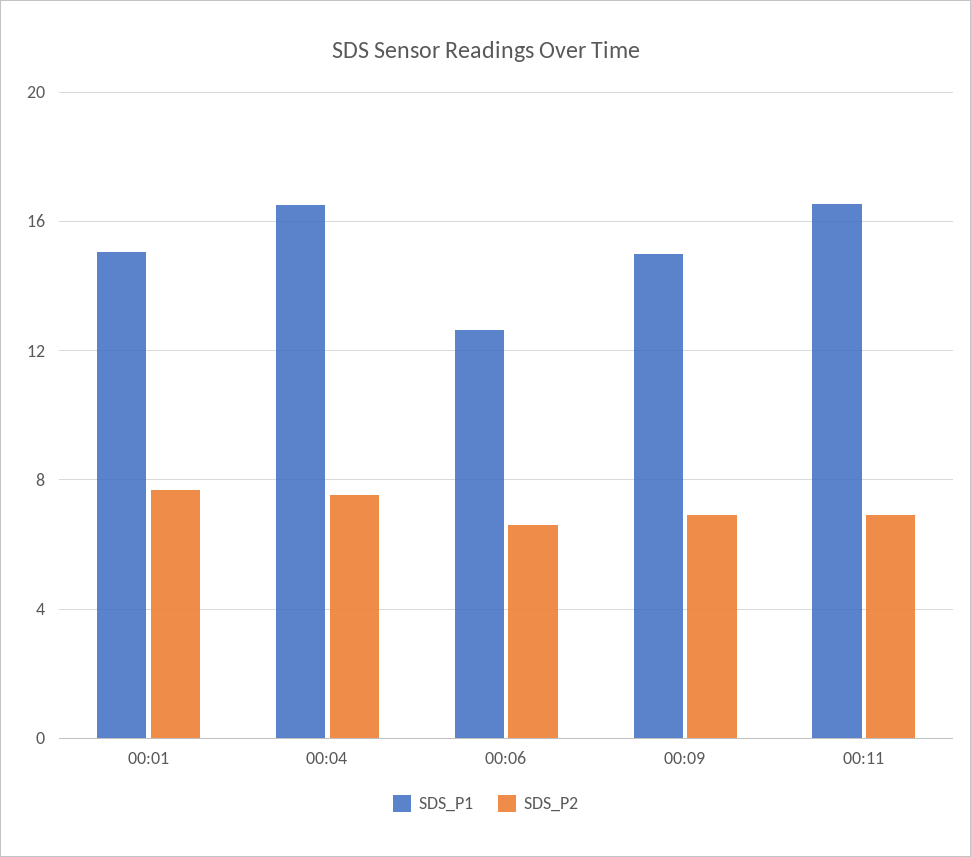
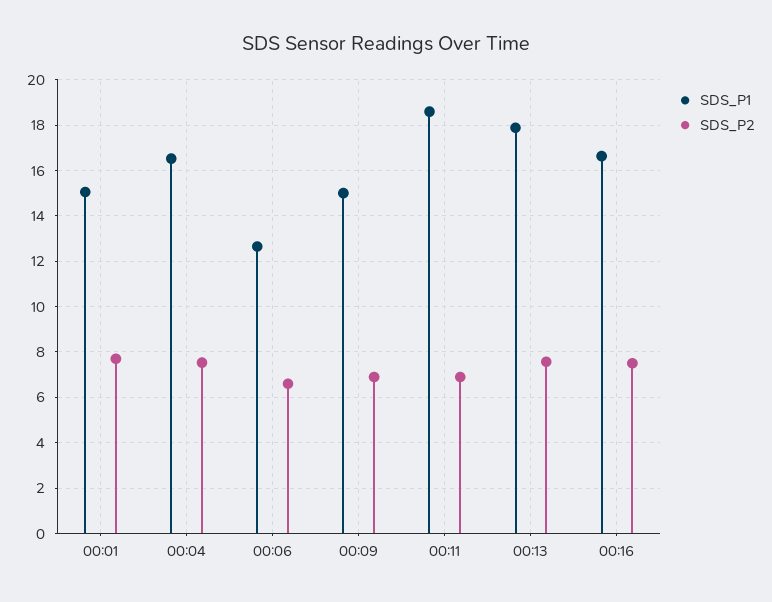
SDS_P1, 00:11: 16.5 -> 18.5
SDS_P1, 00:13: none -> 18
SDS_P2, 00:13: none -> 7.5
SDS_P1, 00:16: none -> 16.5
SDS_P2, 00:16: none -> 7.5

